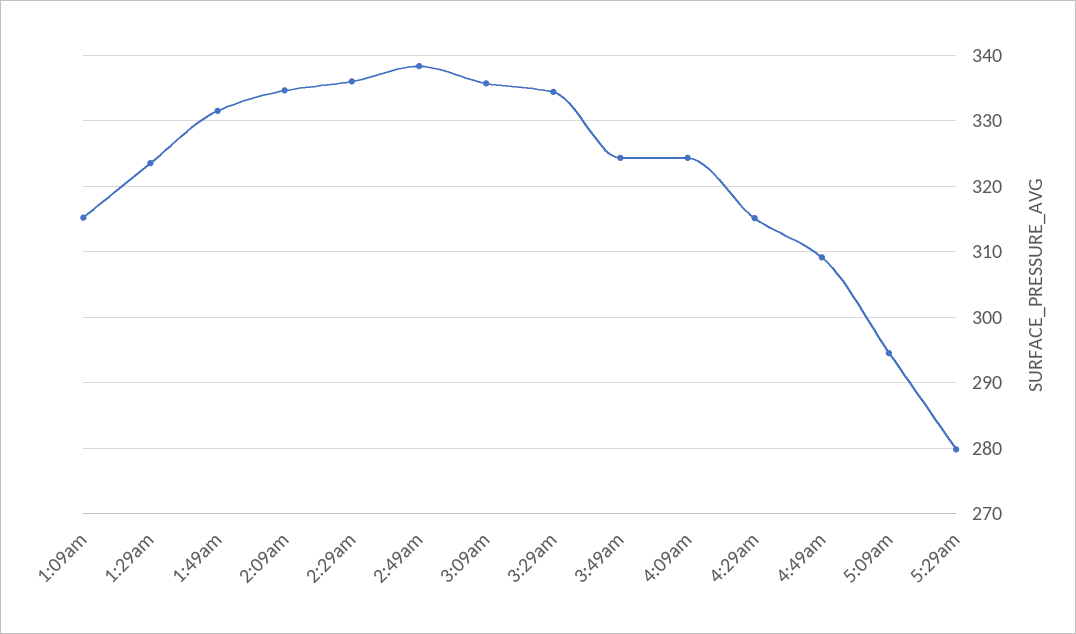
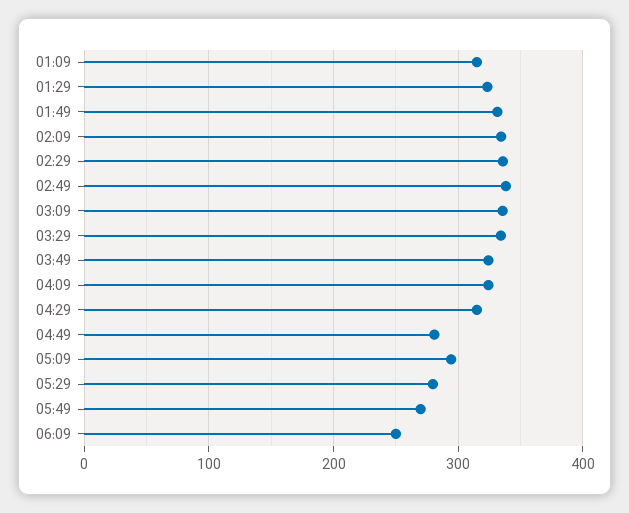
4:49am: 309 -> 280
05:49: none -> 270
06:09: none -> 250

